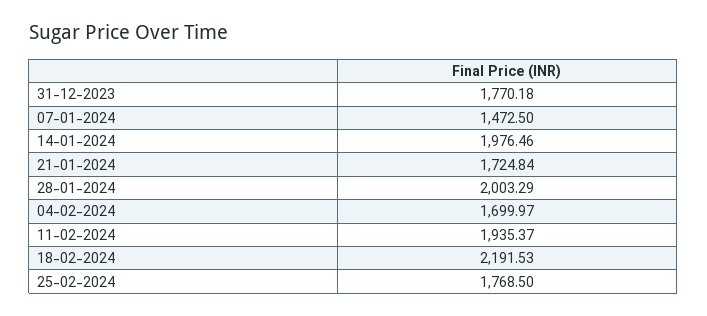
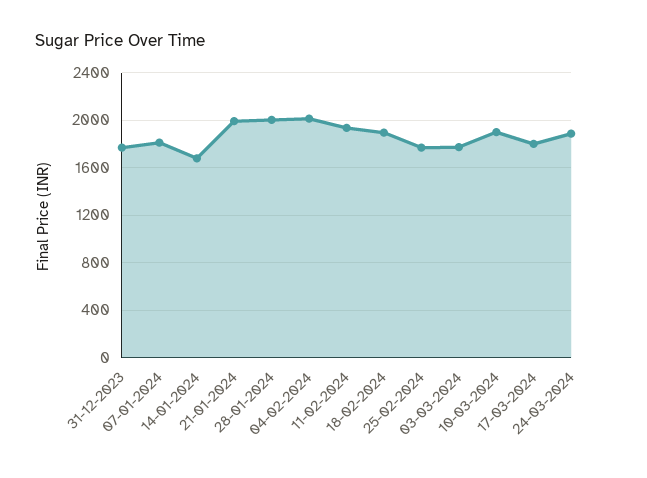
07-01-2024: 1472.5 -> 1800
14-01-2024: 1976.46 -> 1700
21-01-2024: 1724.84 -> 2000
04-02-2024: 1699.97 -> 2000
18-02-2024: 2191.53 -> 1900
03-03-2024: none -> 1800
10-03-2024: none -> 1900
17-03-2024: none -> 1800
24-03-2024: none -> 1900

